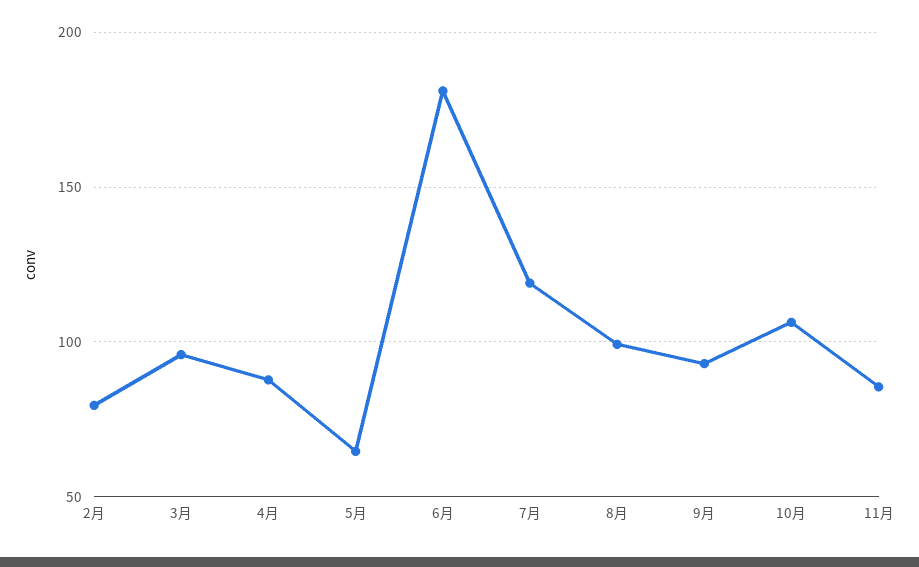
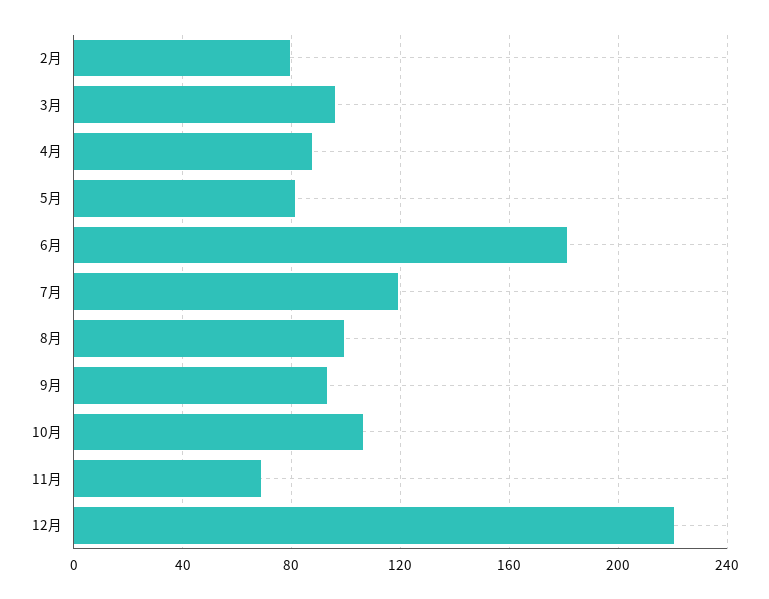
5月: 65 -> 80
11月: 85 -> 70
12月: none -> 220

